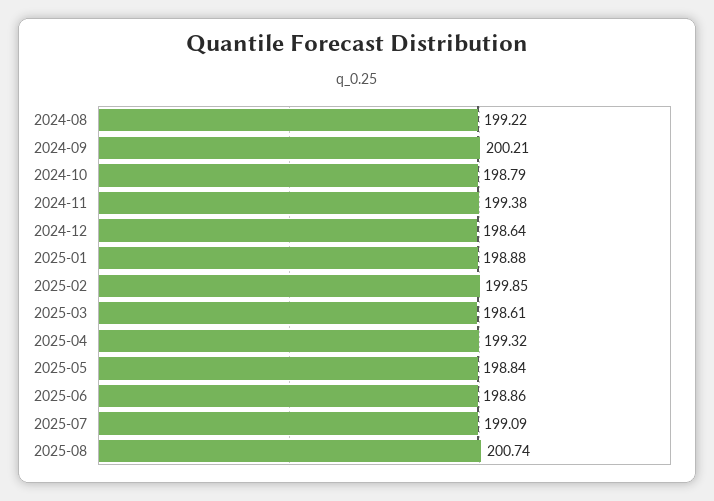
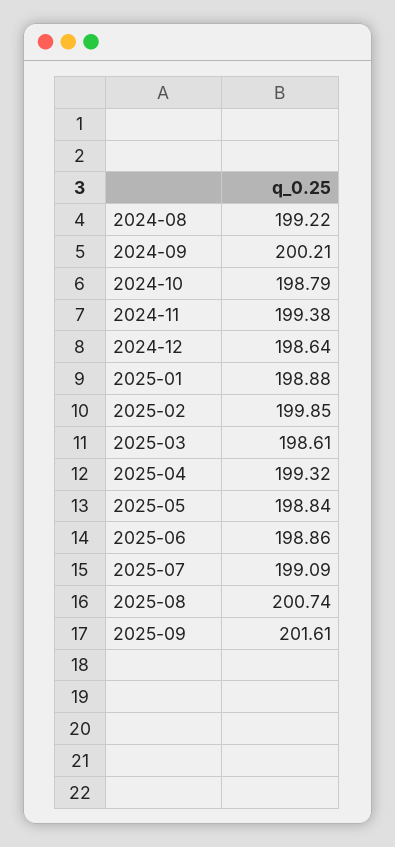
2025-09: none -> 201.61

